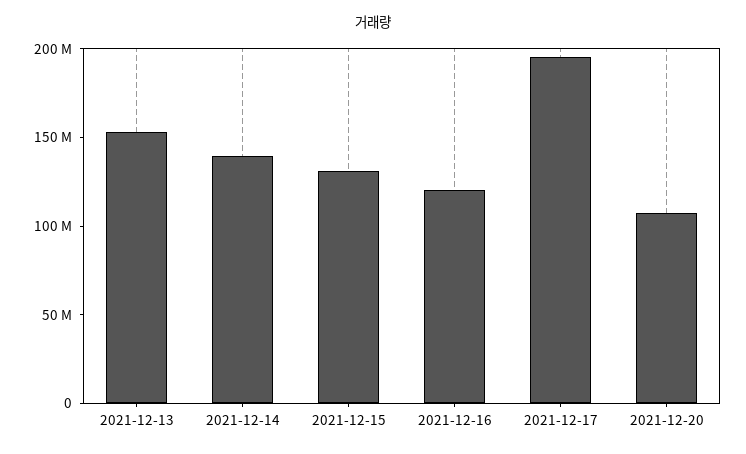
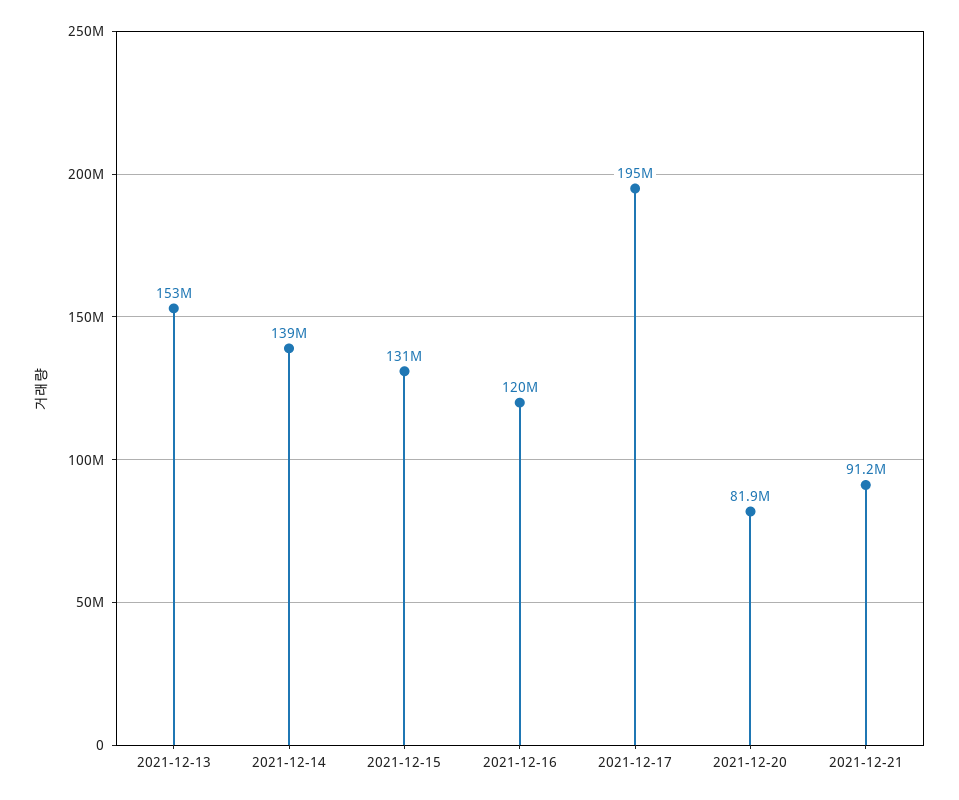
2021-12-20: 110000000 -> 81900000
2021-12-21: none -> 91200000

